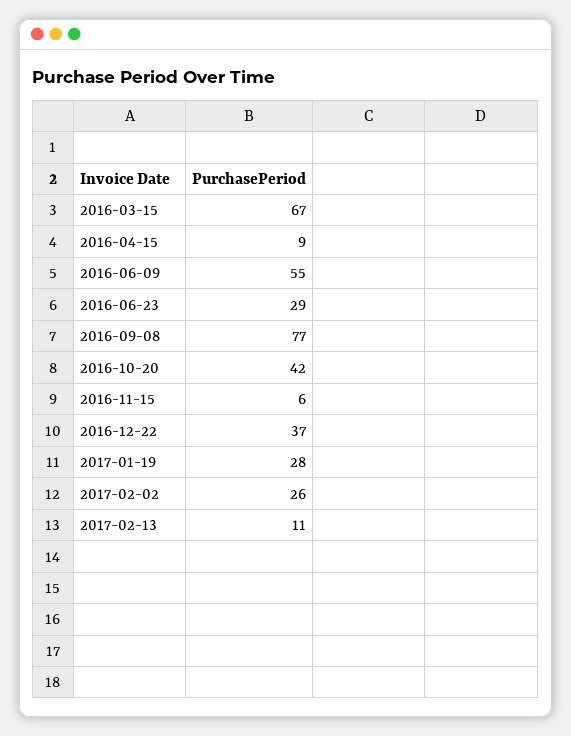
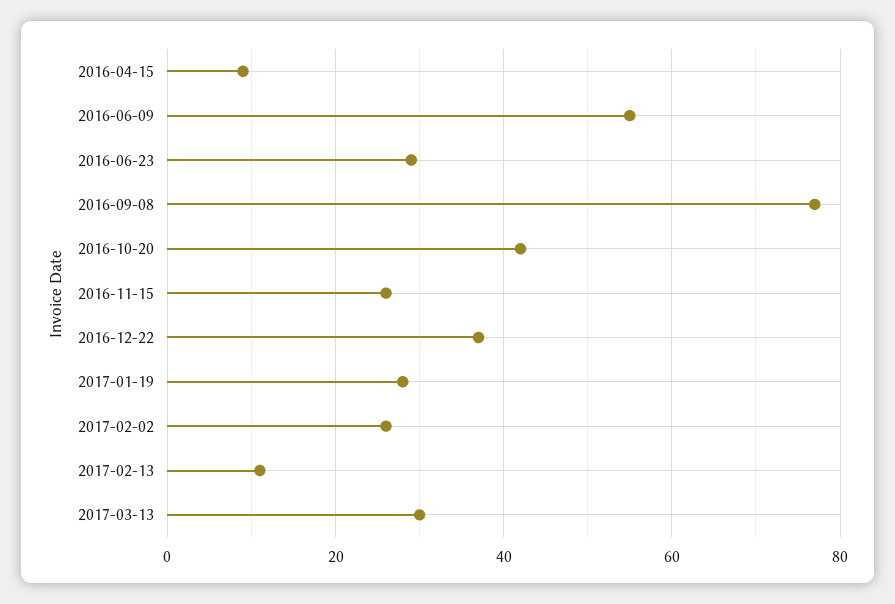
2016-03-15: 67 -> none
2016-11-15: 6 -> 25
2017-03-13: none -> 30

